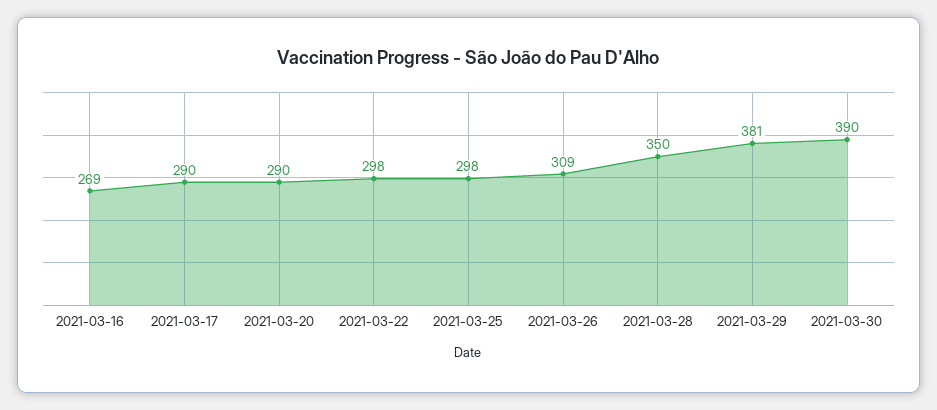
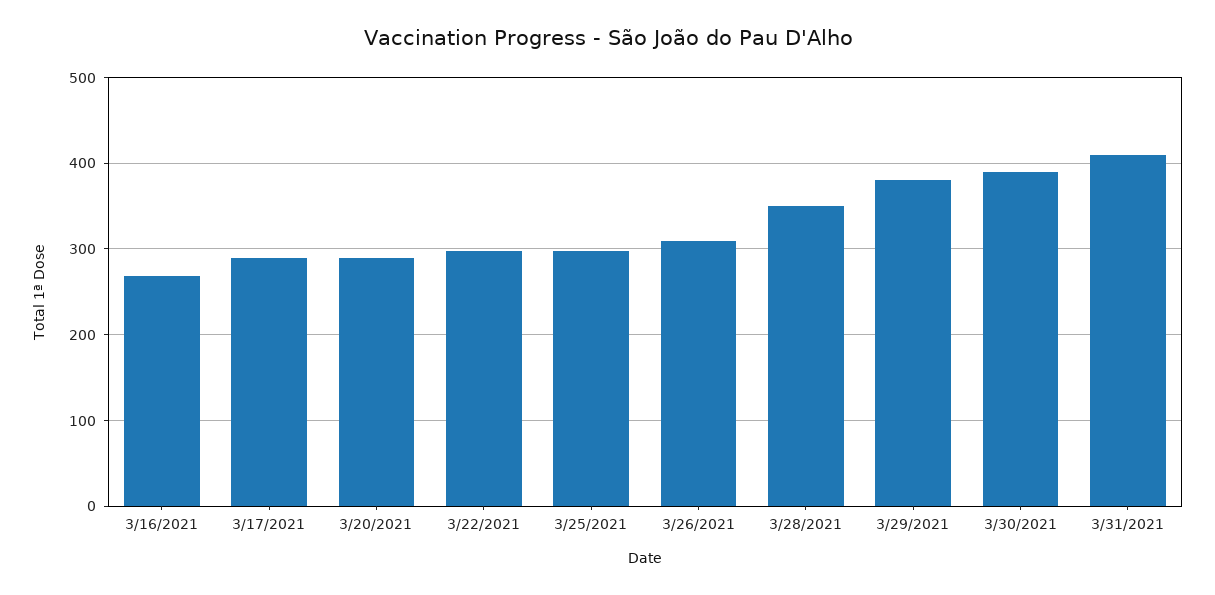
3/31/2021: none -> 410

